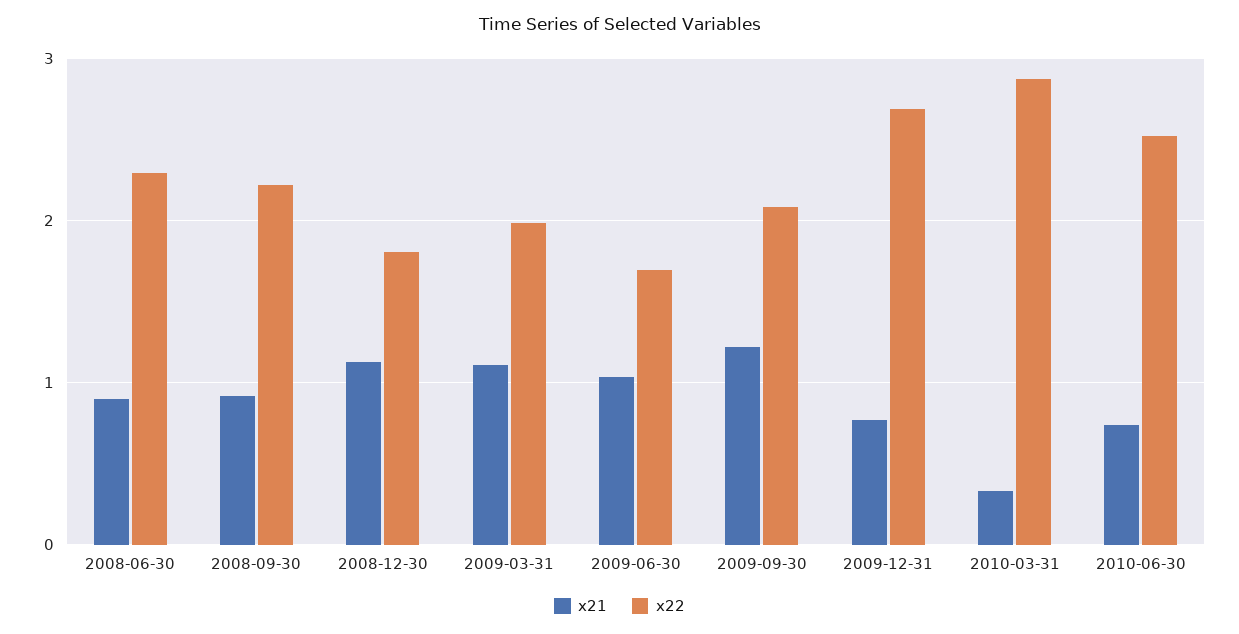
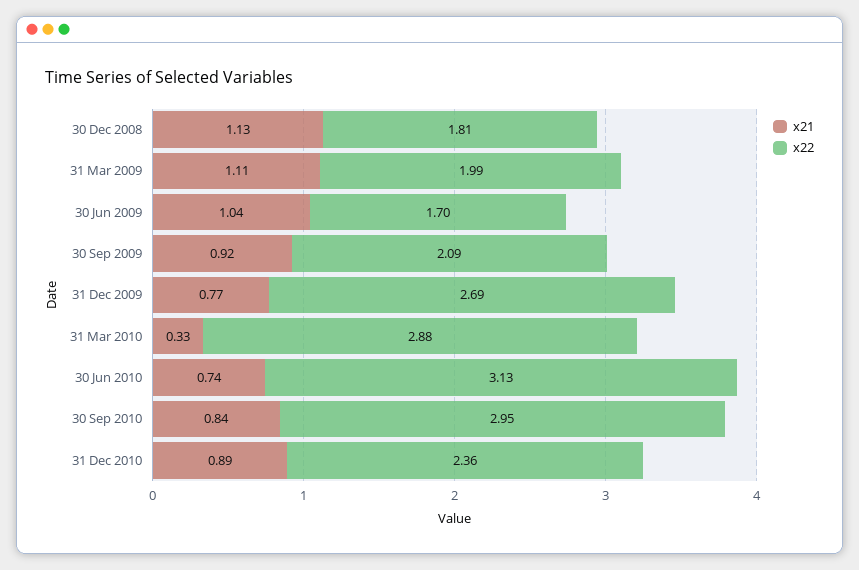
x21, 2008-06-30: 0.9 -> none
x22, 2008-06-30: 2.3 -> none
x21, 2008-09-30: 0.9 -> none
x22, 2008-09-30: 2.2 -> none
x21, 2009-09-30: 1.2 -> 0.92
x22, 2010-06-30: 2.5 -> 3.13
x21, 30 Sep 2010: none -> 0.84
x22, 30 Sep 2010: none -> 2.95
x21, 31 Dec 2010: none -> 0.89
x22, 31 Dec 2010: none -> 2.36

